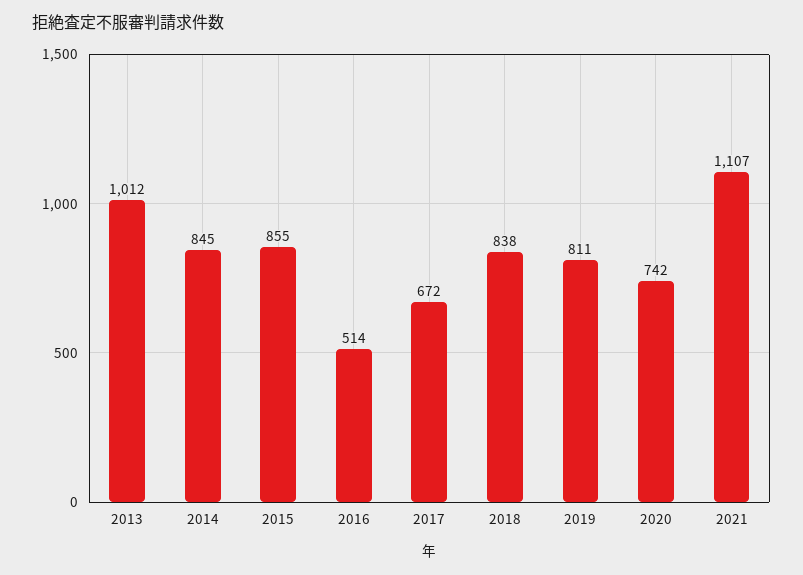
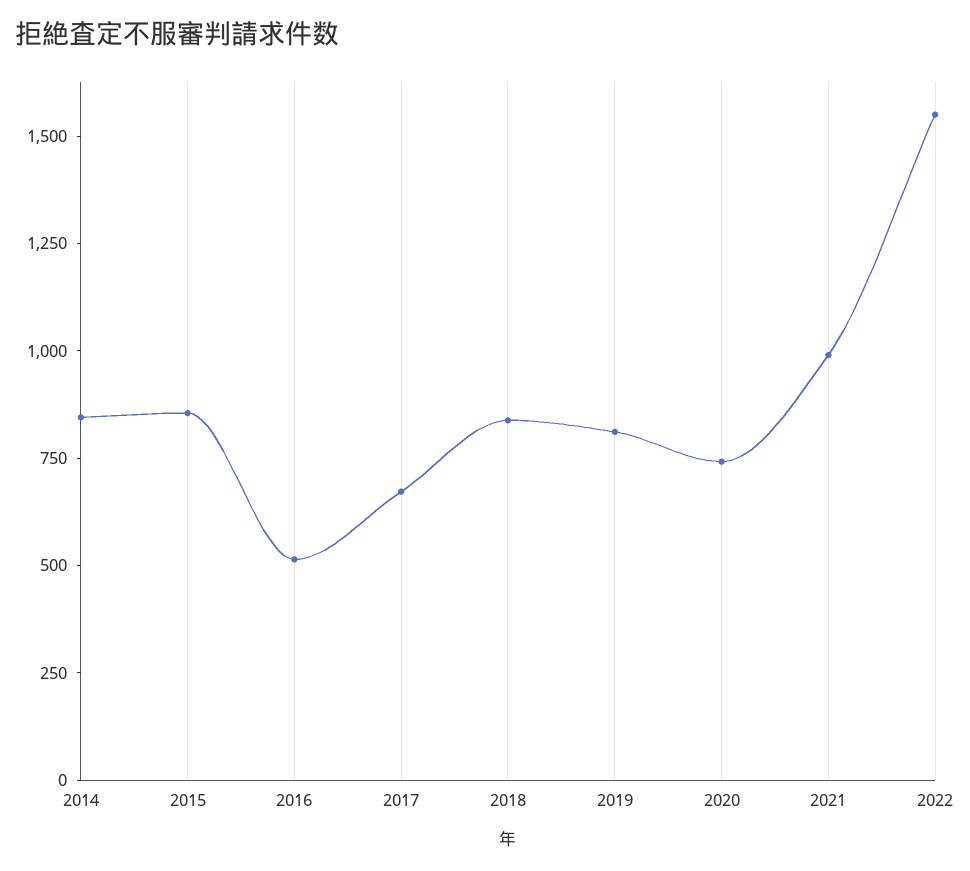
2013: 1012 -> none
2021: 1107 -> 1000
2022: none -> 1550

